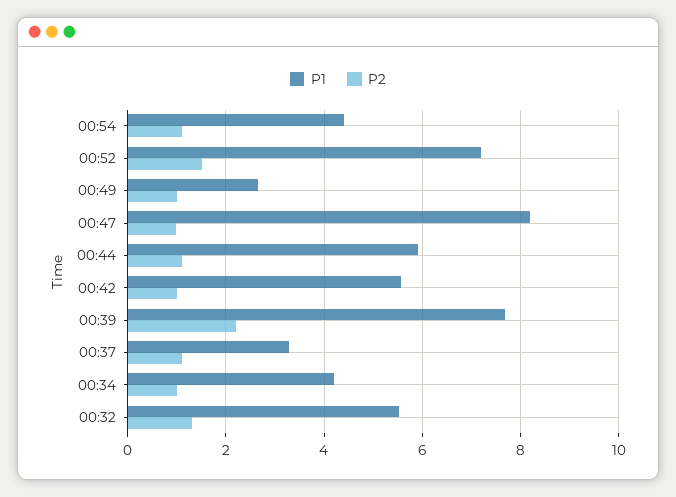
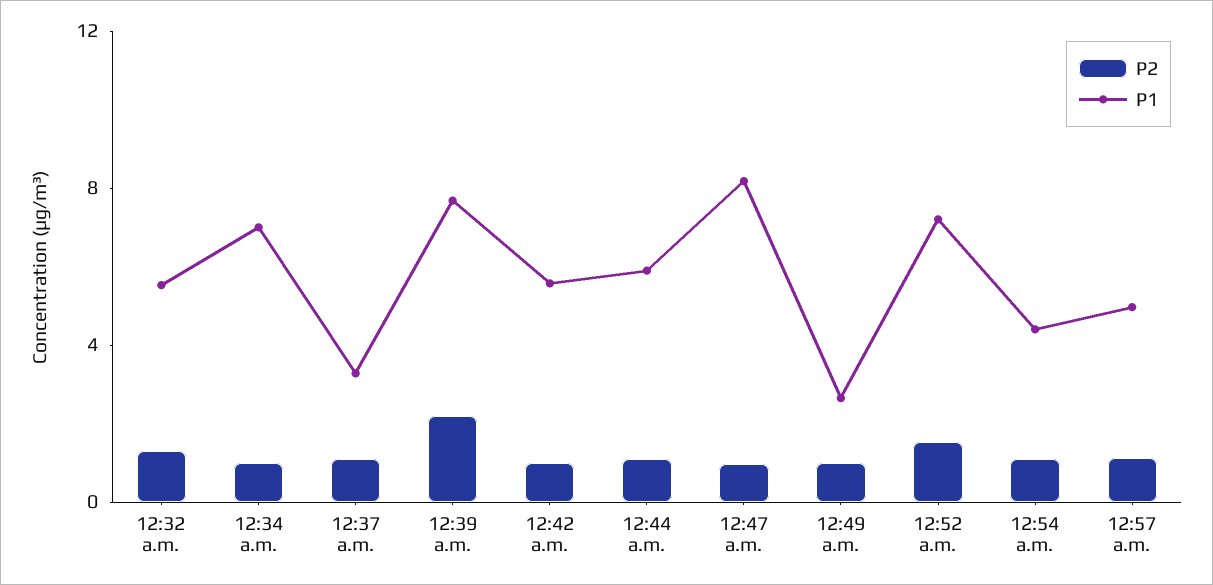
P1, 00:34: 4.2 -> 7
P2, 12:57 a.m.: none -> 1
P1, 12:57 a.m.: none -> 5

